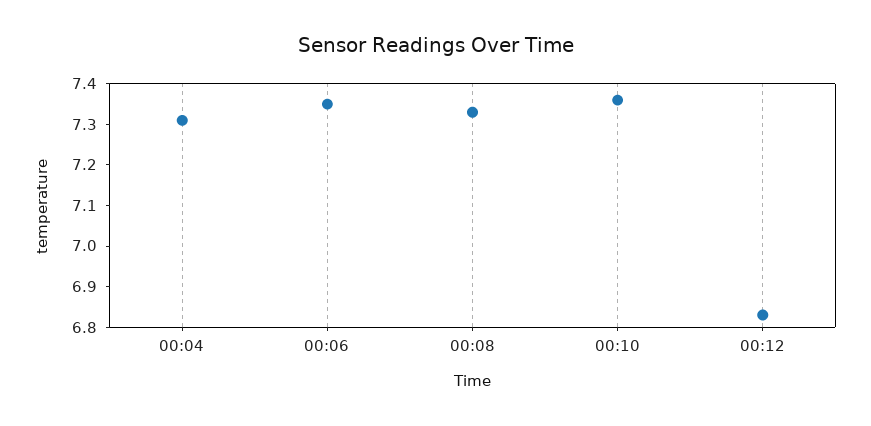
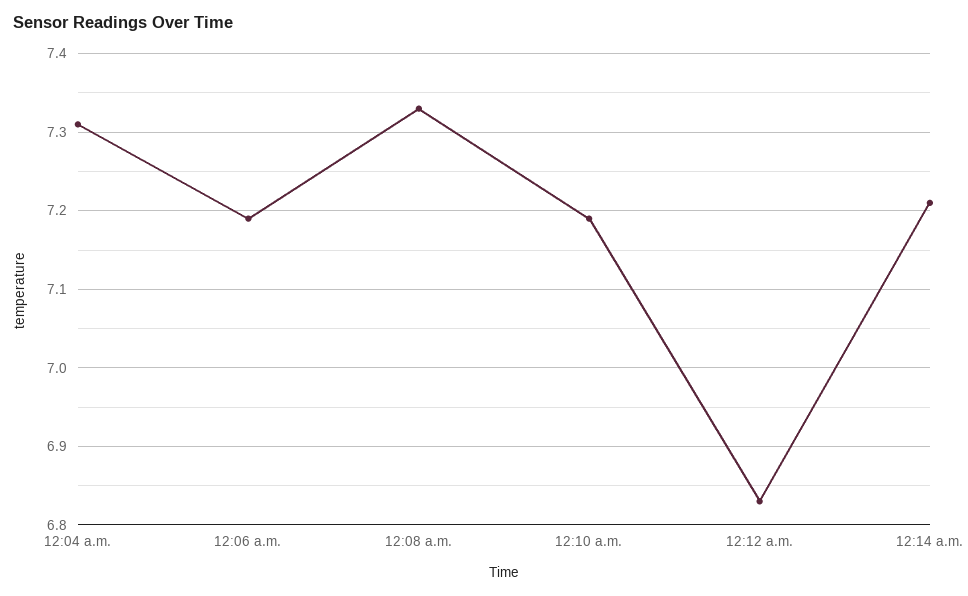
00:06: 7.35 -> 7.19
00:10: 7.35 -> 7.19
12:14 a.m.: none -> 7.21

